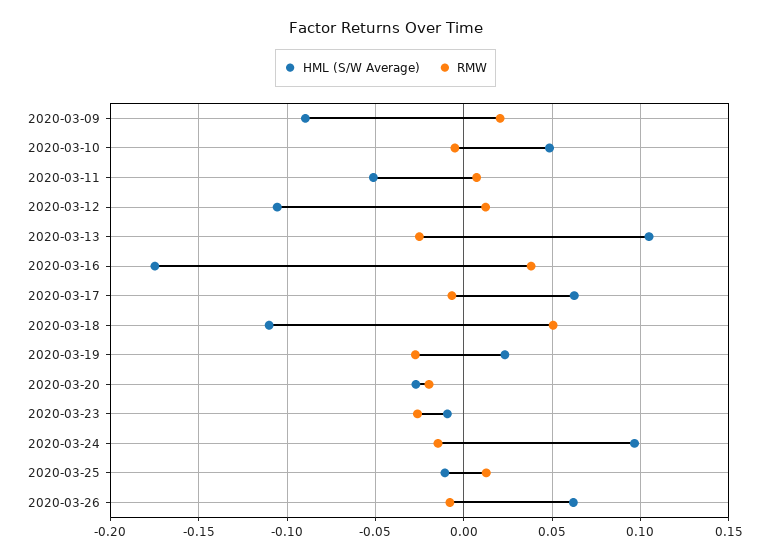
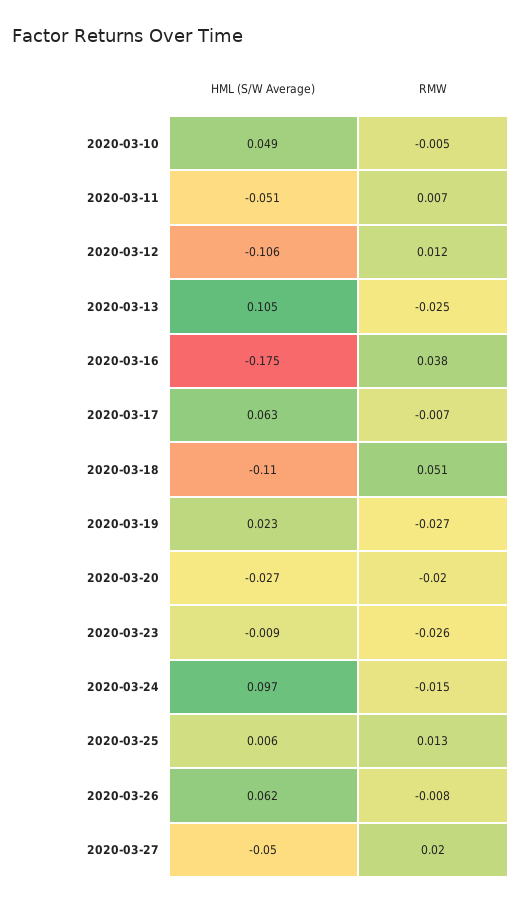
HML (S/W Average), 2020-03-09: -0.09 -> none
RMW, 2020-03-09: 0.02 -> none
HML (S/W Average), 2020-03-25: -0.01 -> 0.006
HML (S/W Average), 2020-03-27: none -> -0.05
RMW, 2020-03-27: none -> 0.02

